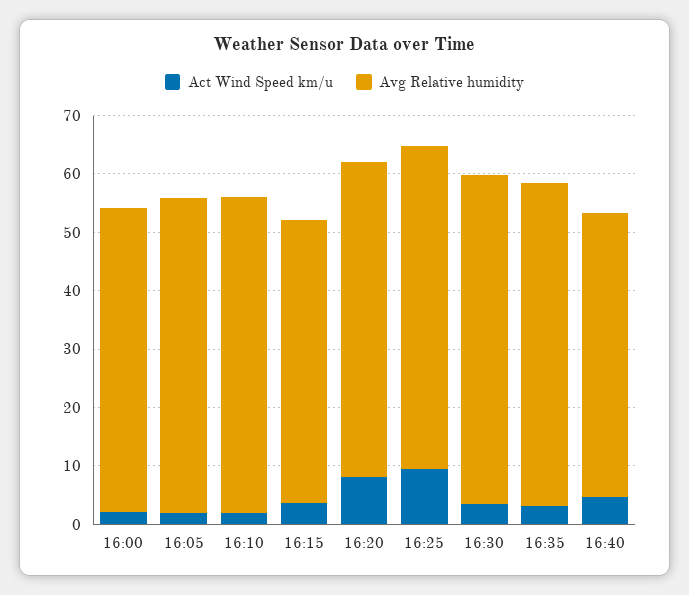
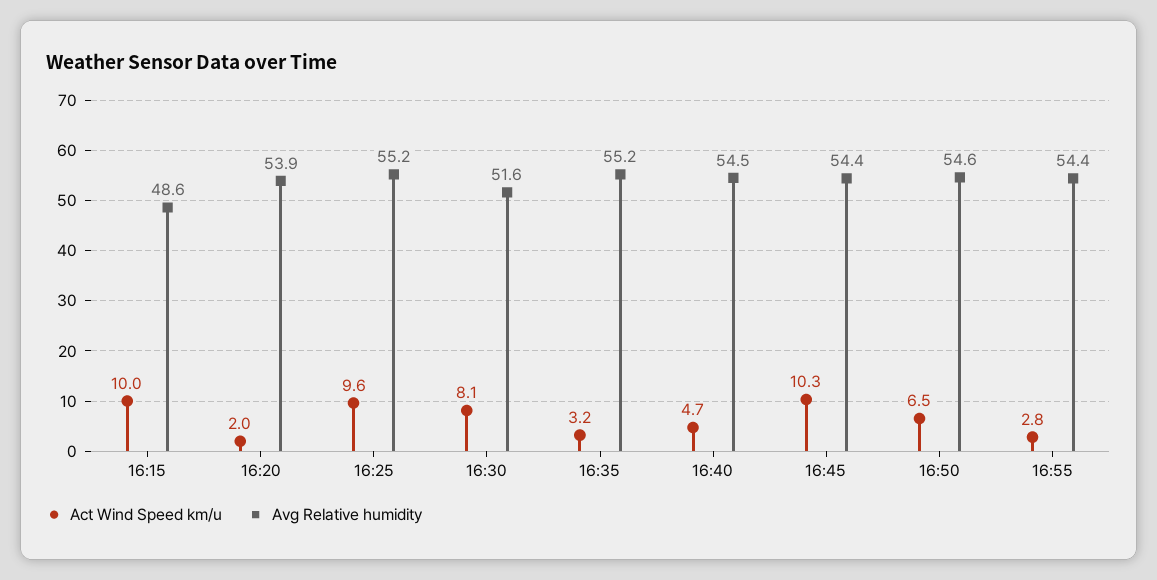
Act Wind Speed km/u, 16:00: 2 -> none
Avg Relative humidity, 16:00: 52 -> none
Act Wind Speed km/u, 16:05: 2 -> none
Avg Relative humidity, 16:05: 54 -> none
Act Wind Speed km/u, 16:10: 2 -> none
Avg Relative humidity, 16:10: 54 -> none
Act Wind Speed km/u, 16:15: 4 -> 10
Act Wind Speed km/u, 16:20: 8 -> 2
Act Wind Speed km/u, 16:30: 4 -> 8.1
Avg Relative humidity, 16:30: 56 -> 51.6
Avg Relative humidity, 16:40: 48 -> 54.5
Act Wind Speed km/u, 16:45: none -> 10.3
Avg Relative humidity, 16:45: none -> 54.4
Act Wind Speed km/u, 16:50: none -> 6.5
Avg Relative humidity, 16:50: none -> 54.6
Act Wind Speed km/u, 16:55: none -> 2.8
Avg Relative humidity, 16:55: none -> 54.4

